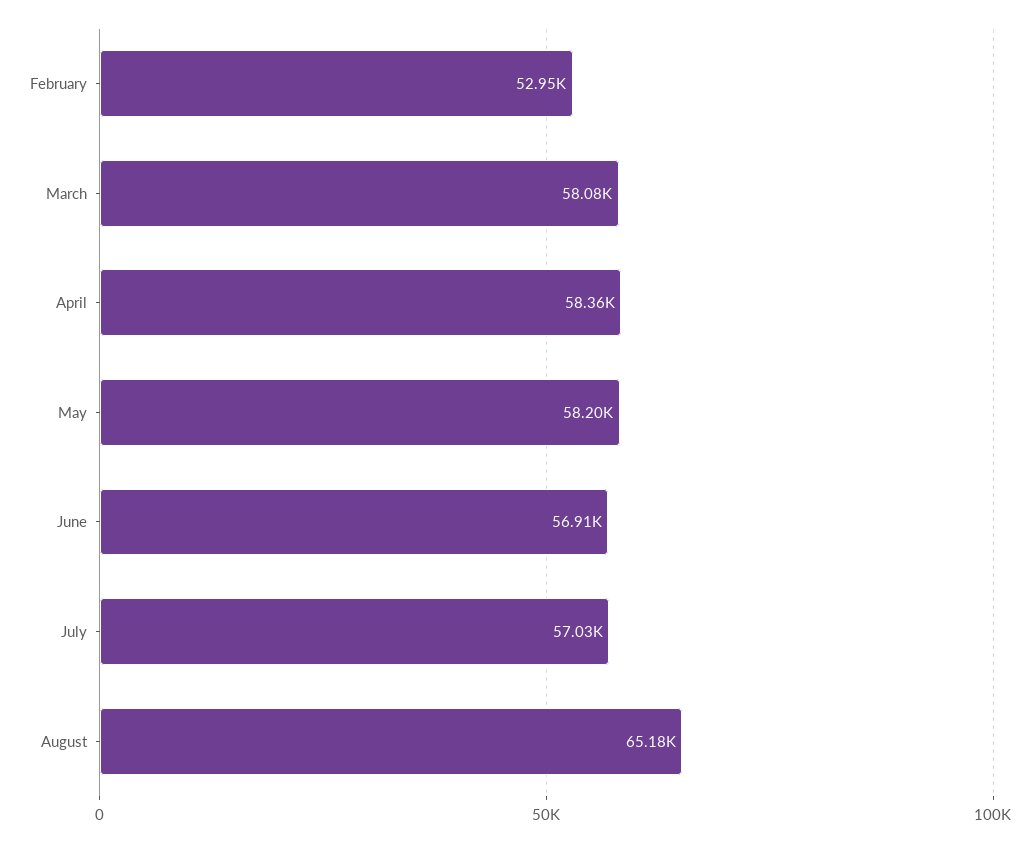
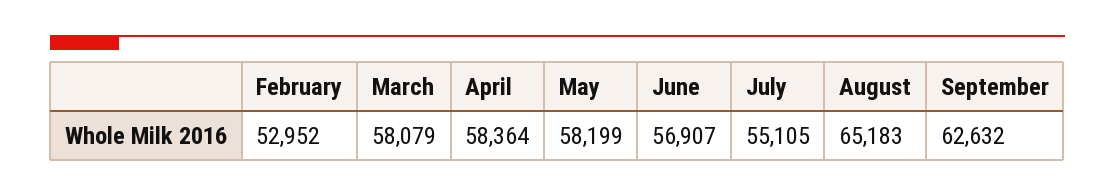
July: 57030 -> 55105
September: none -> 62632

